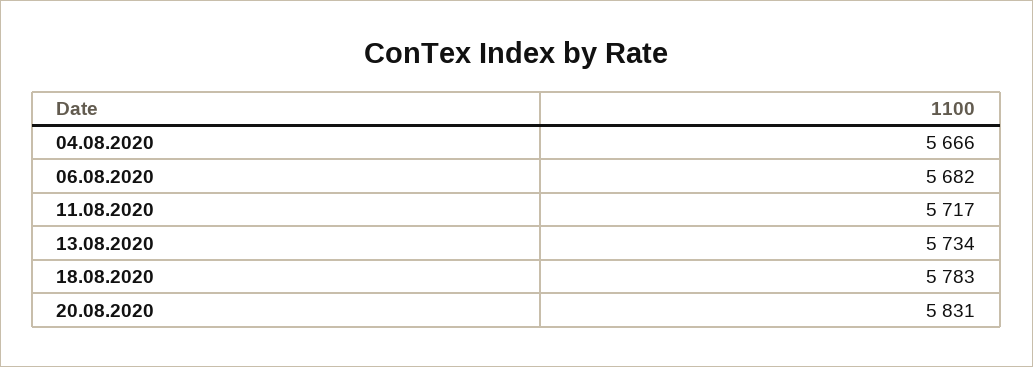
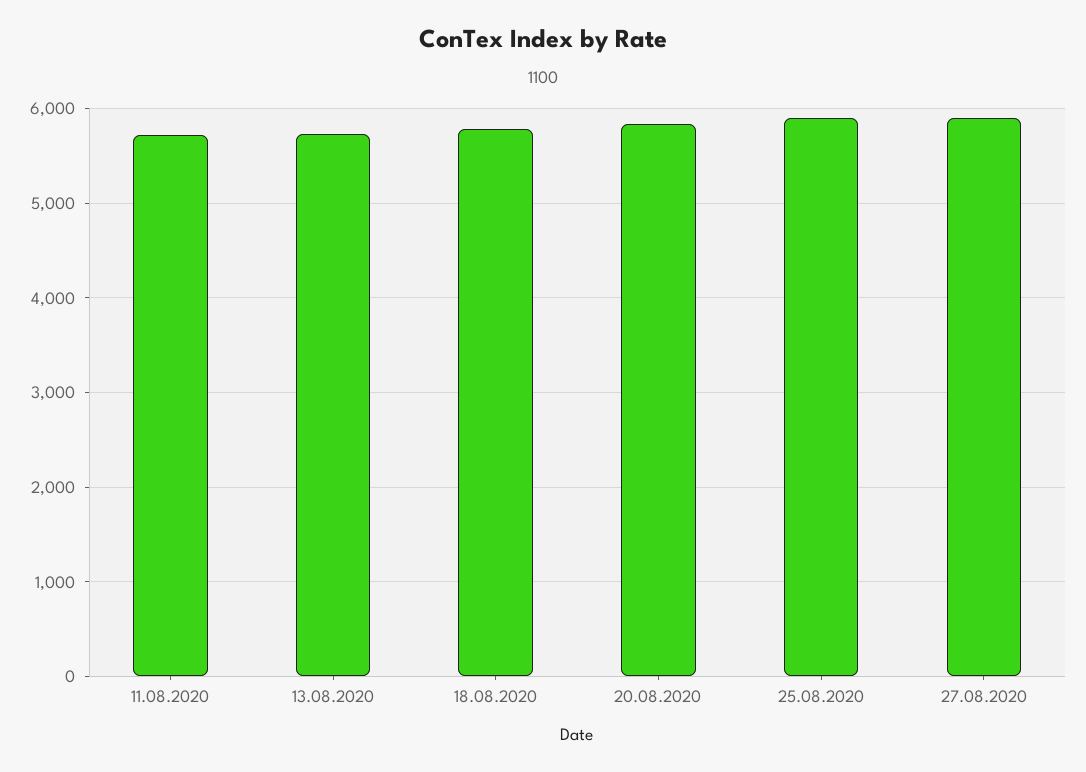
04.08.2020: 5666 -> none
06.08.2020: 5682 -> none
25.08.2020: none -> 5900
27.08.2020: none -> 5900

